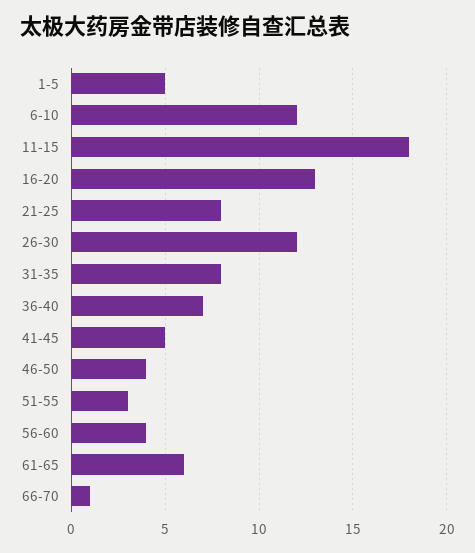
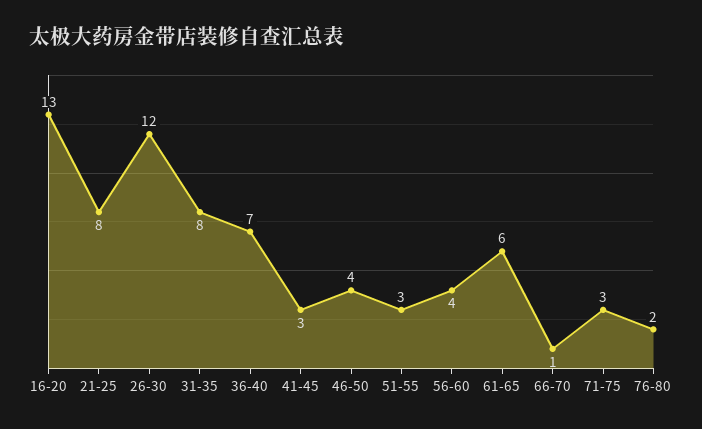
1-5: 5 -> none
6-10: 12 -> none
11-15: 18 -> none
41-45: 5 -> 3
71-75: none -> 3
76-80: none -> 2

